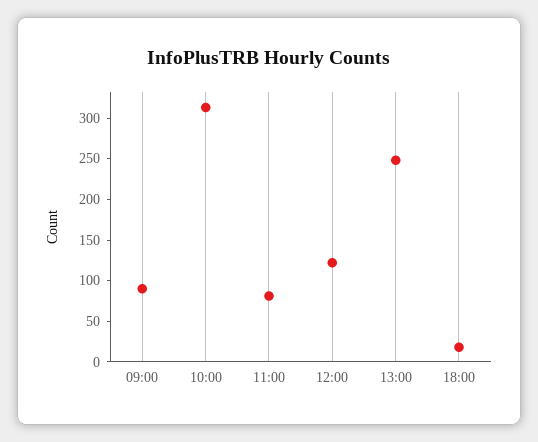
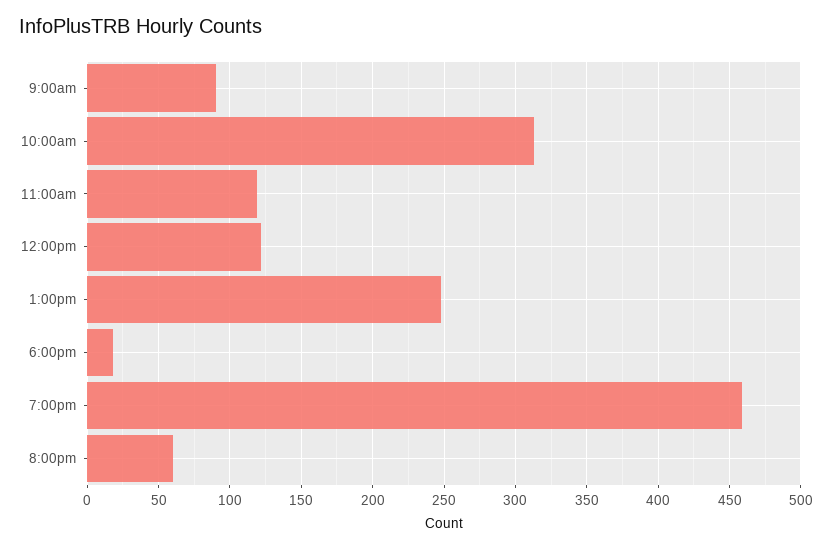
11:00: 80 -> 120
7:00pm: none -> 460
8:00pm: none -> 60

